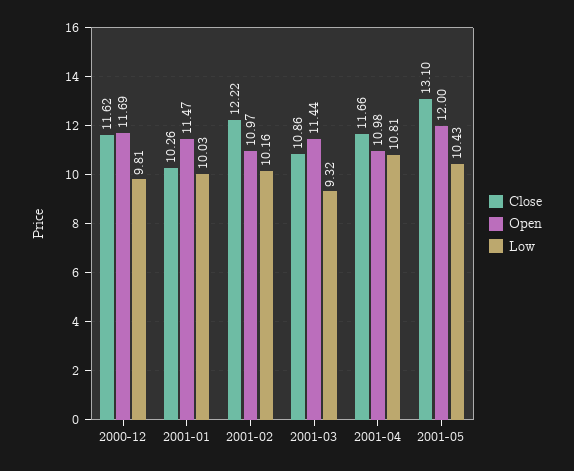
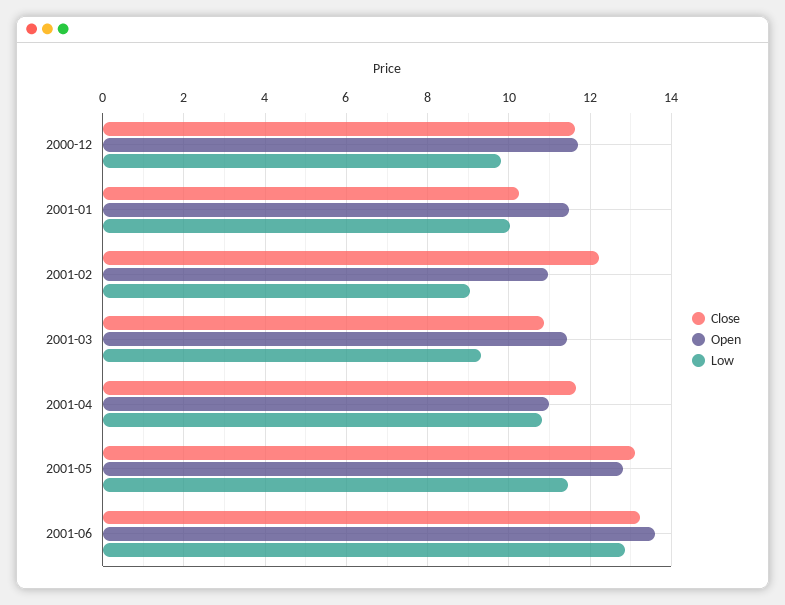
Low, 2001-02: 10.16 -> 9
Open, 2001-05: 12 -> 12.8
Low, 2001-05: 10.43 -> 11.4
Close, 2001-06: none -> 13.2
Open, 2001-06: none -> 13.6
Low, 2001-06: none -> 12.8

